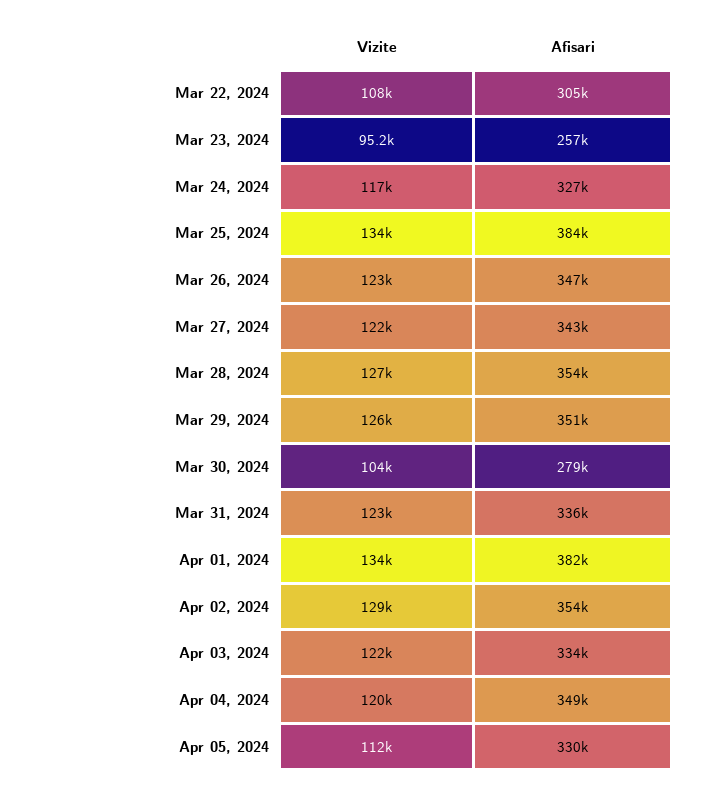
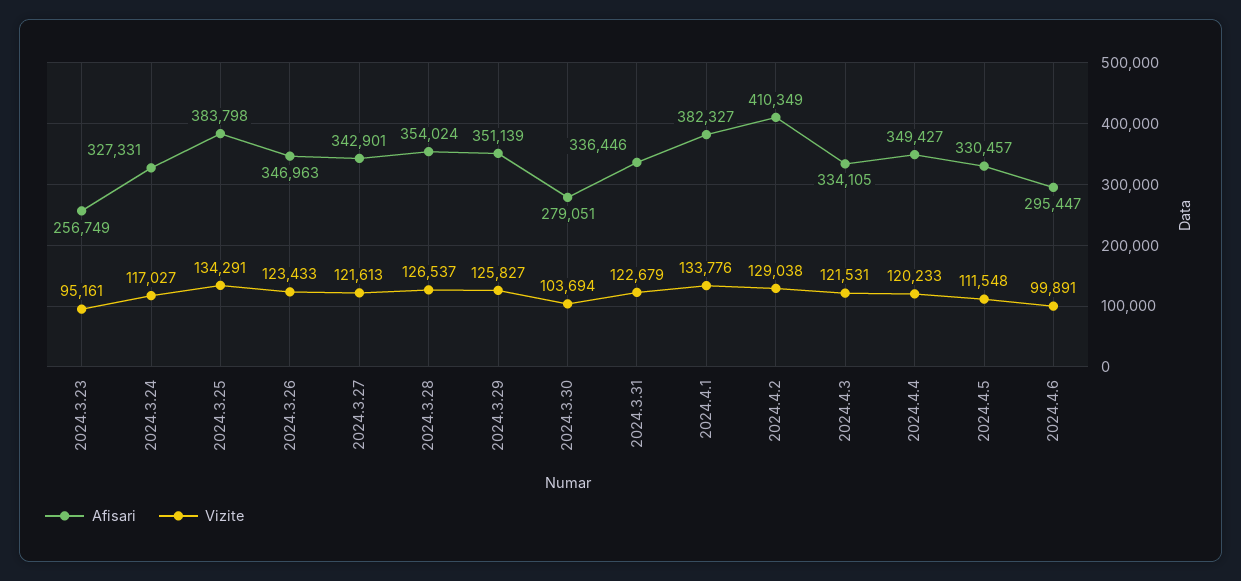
Vizite, Mar 22, 2024: 108000 -> none
Afisari, Mar 22, 2024: 305000 -> none
Afisari, Apr 02, 2024: 354000 -> 410349
Afisari, 2024.4.6: none -> 295447
Vizite, 2024.4.6: none -> 99891

